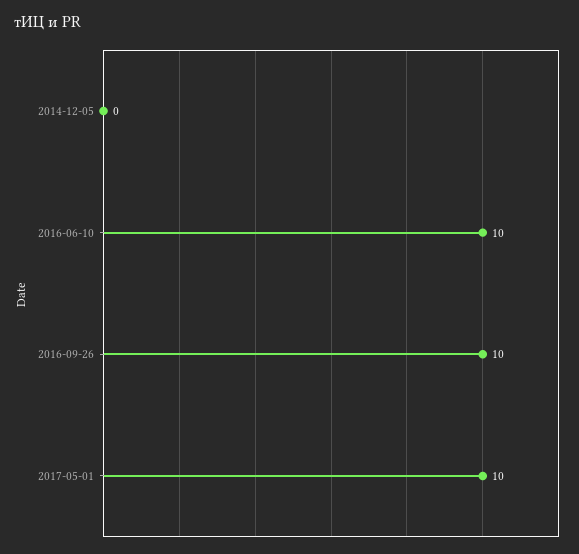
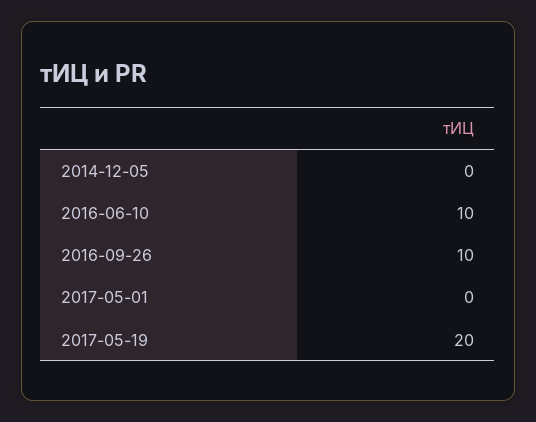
2017-05-01: 10 -> 0
2017-05-19: none -> 20

